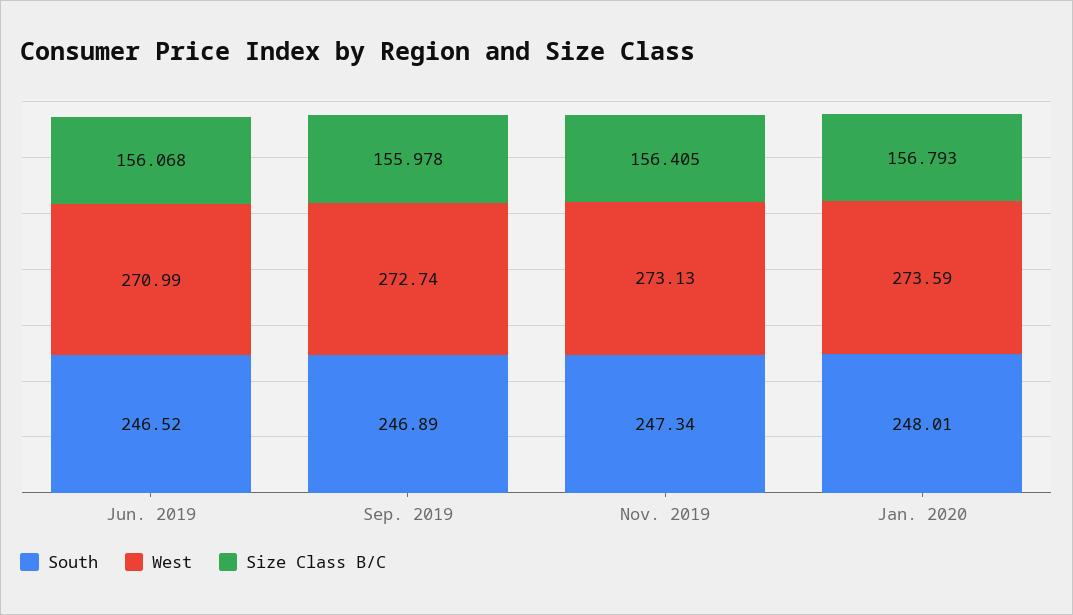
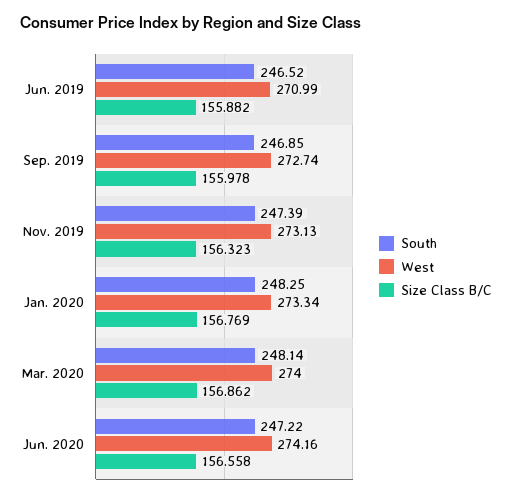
Size Class B/C, Jun. 2019: 156.068 -> 155.882
South, Sep. 2019: 246.89 -> 246.85
South, Nov. 2019: 247.34 -> 247.39
Size Class B/C, Nov. 2019: 156.405 -> 156.323
South, Jan. 2020: 248.01 -> 248.25
West, Jan. 2020: 273.59 -> 273.34
Size Class B/C, Jan. 2020: 156.793 -> 156.769
South, Mar. 2020: none -> 248.14
West, Mar. 2020: none -> 274
Size Class B/C, Mar. 2020: none -> 156.862
South, Jun. 2020: none -> 247.22
West, Jun. 2020: none -> 274.16
Size Class B/C, Jun. 2020: none -> 156.558

